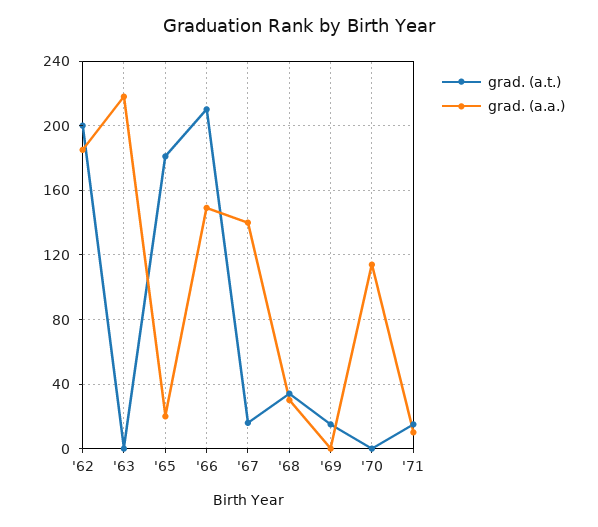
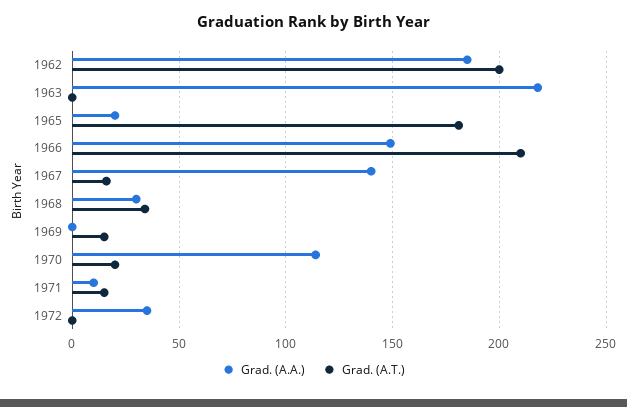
grad. (a.t.), '70: 0 -> 20
grad. (a.a.), 1972: none -> 35
grad. (a.t.), 1972: none -> 0

